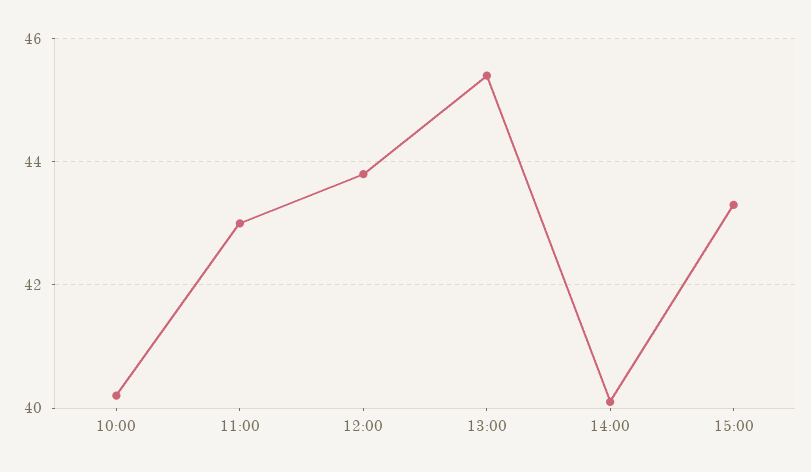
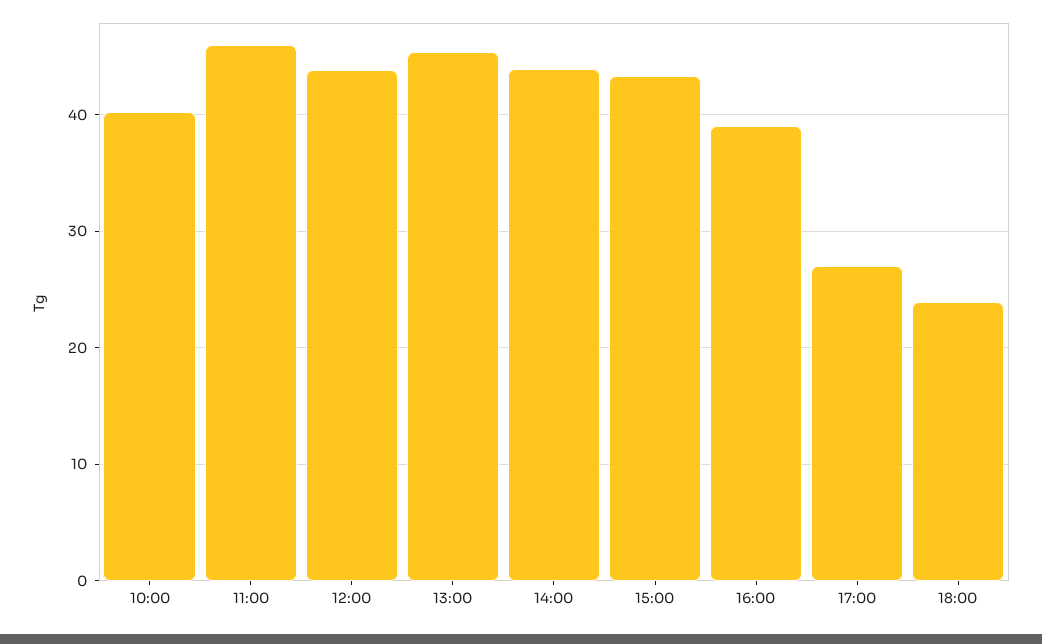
11:00: 43 -> 46
14:00: 40 -> 44
16:00: none -> 39
17:00: none -> 27
18:00: none -> 24

